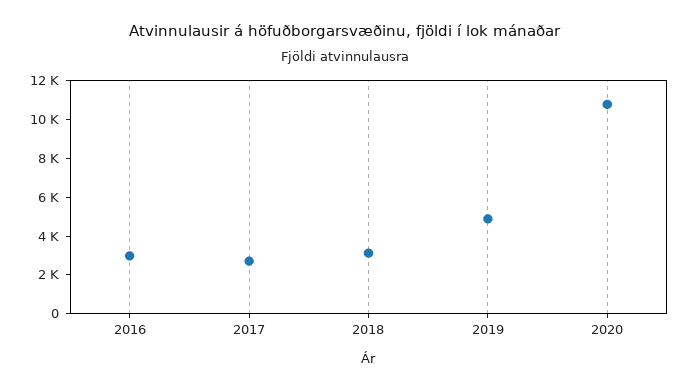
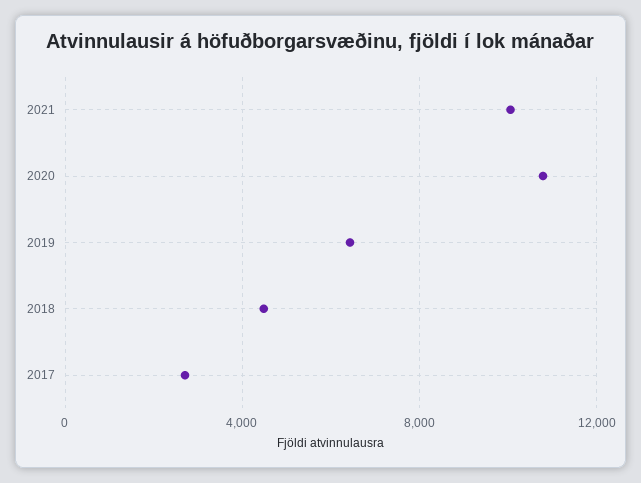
2016: 3000 -> none
2018: 3000 -> 4500
2019: 5000 -> 6500
2021: none -> 10000

